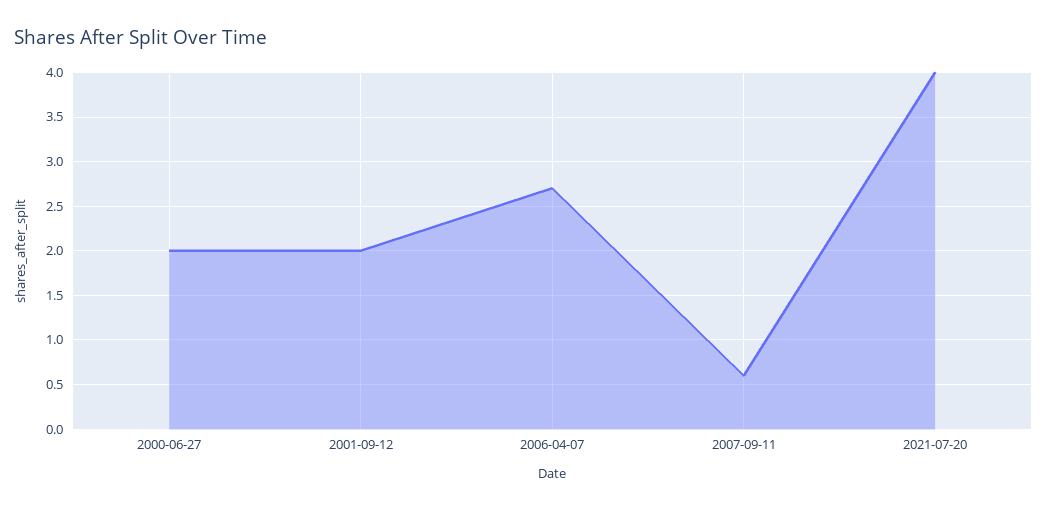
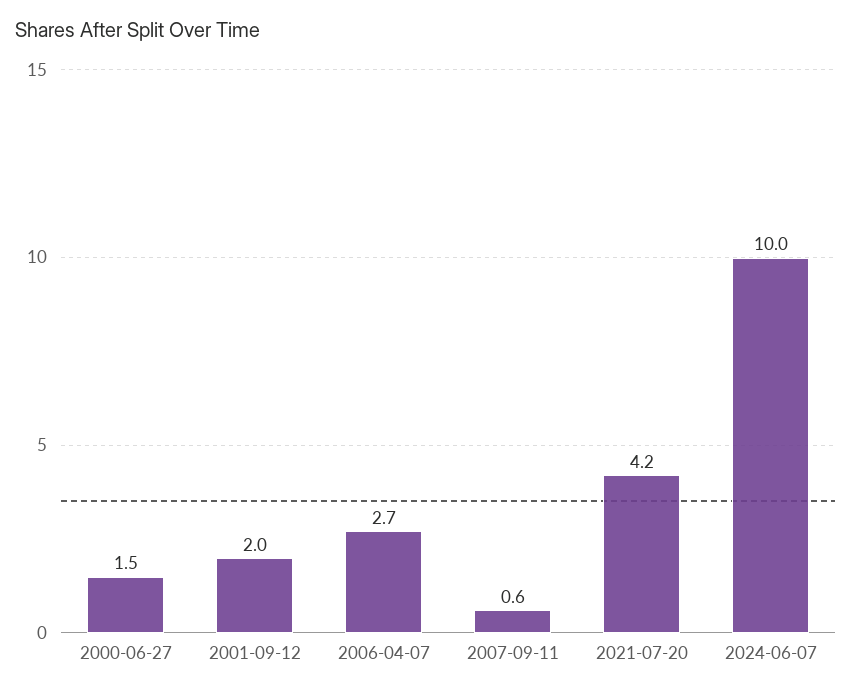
2000-06-27: 2 -> 1.5
2021-07-20: 4 -> 4.2
2024-06-07: none -> 10

